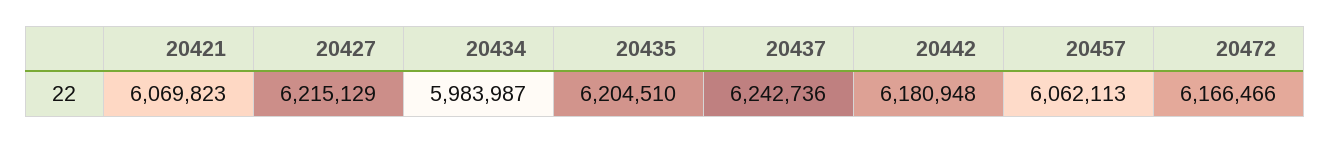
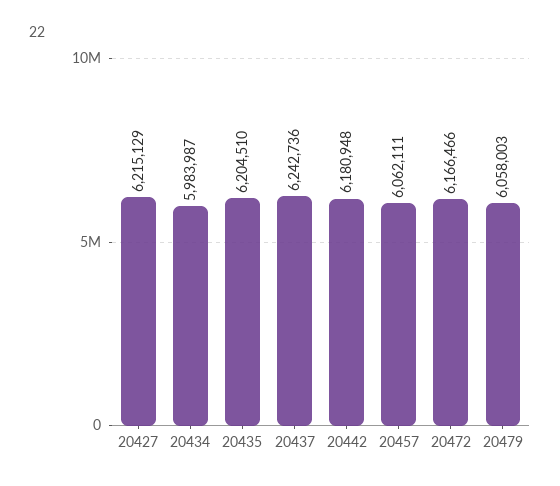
20421: 6069823 -> none
20457: 6062113 -> 6062111
20479: none -> 6058003

